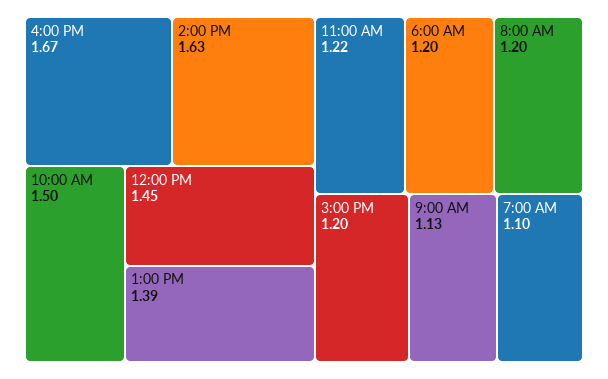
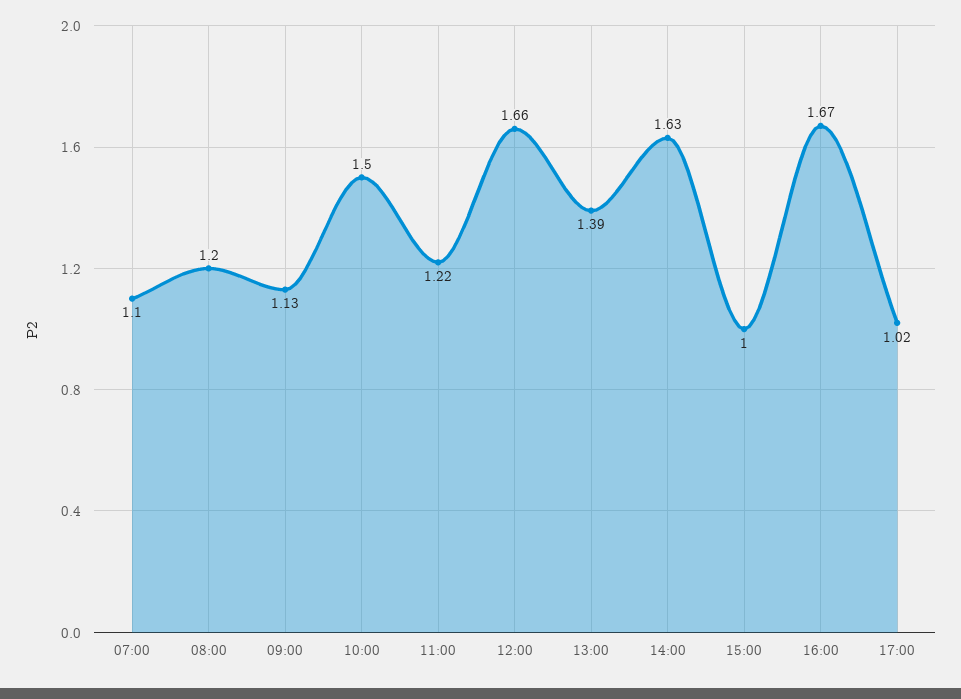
12:00 PM: 1.45 -> 1.66
6:00 AM: 1.2 -> none
3:00 PM: 1.2 -> 1
17:00: none -> 1.02

